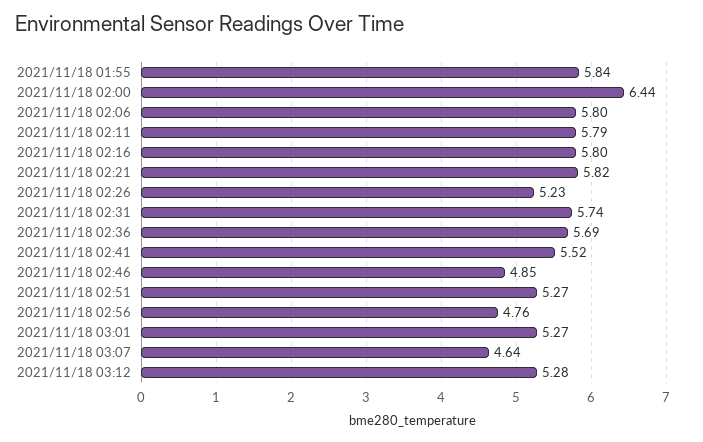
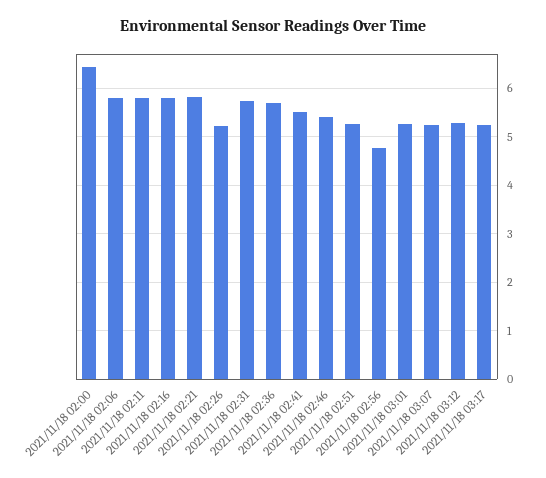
2021/11/18 01:55: 5.84 -> none
2021/11/18 02:46: 4.85 -> 5.4
2021/11/18 03:07: 4.64 -> 5.2
2021/11/18 03:17: none -> 5.2

